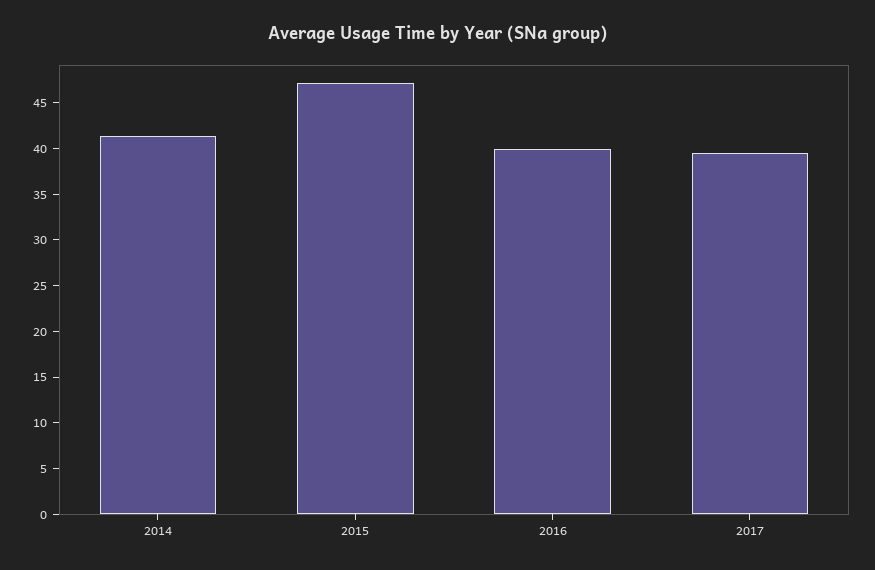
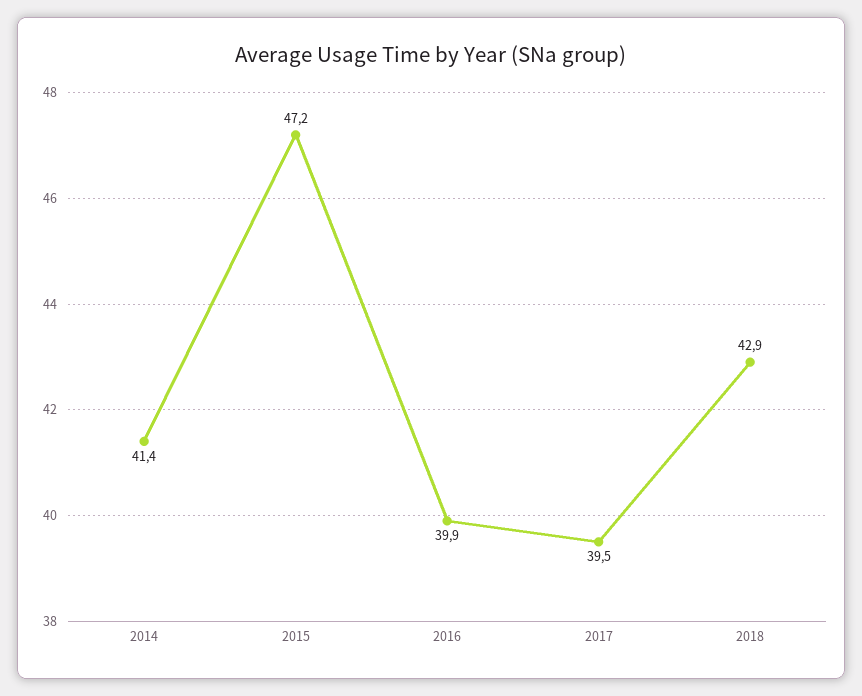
2018: none -> 42.9

